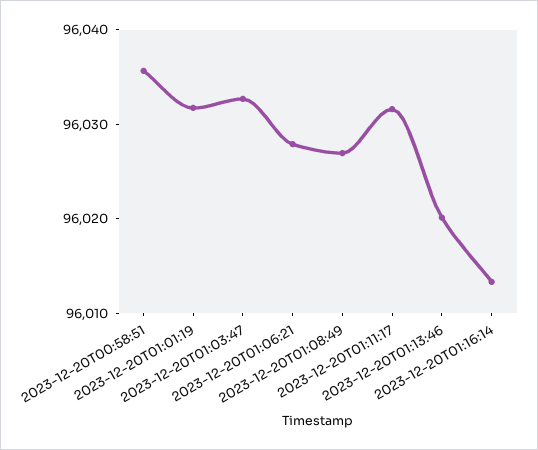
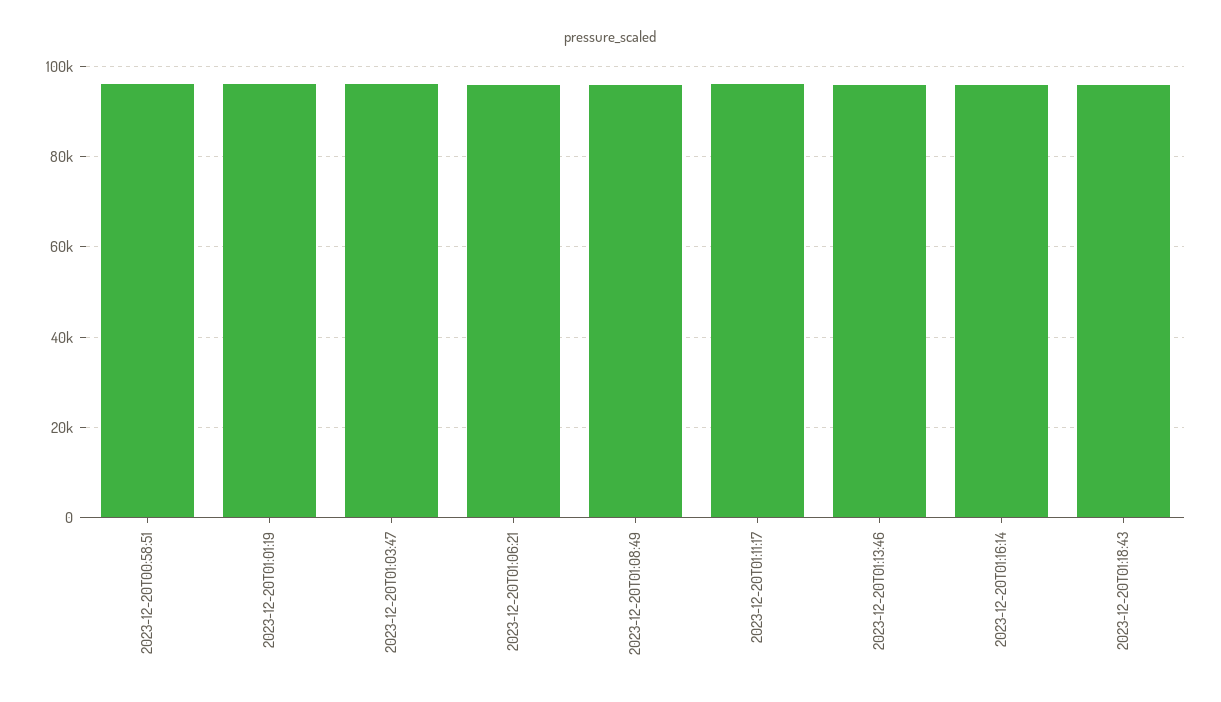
2023-12-20T01:18:43: none -> 96000

